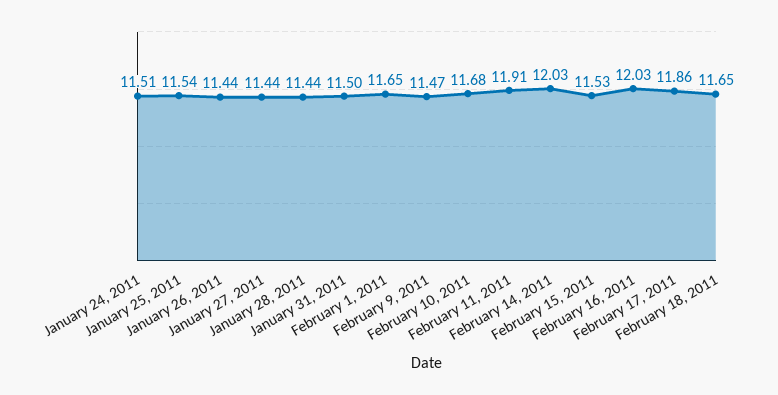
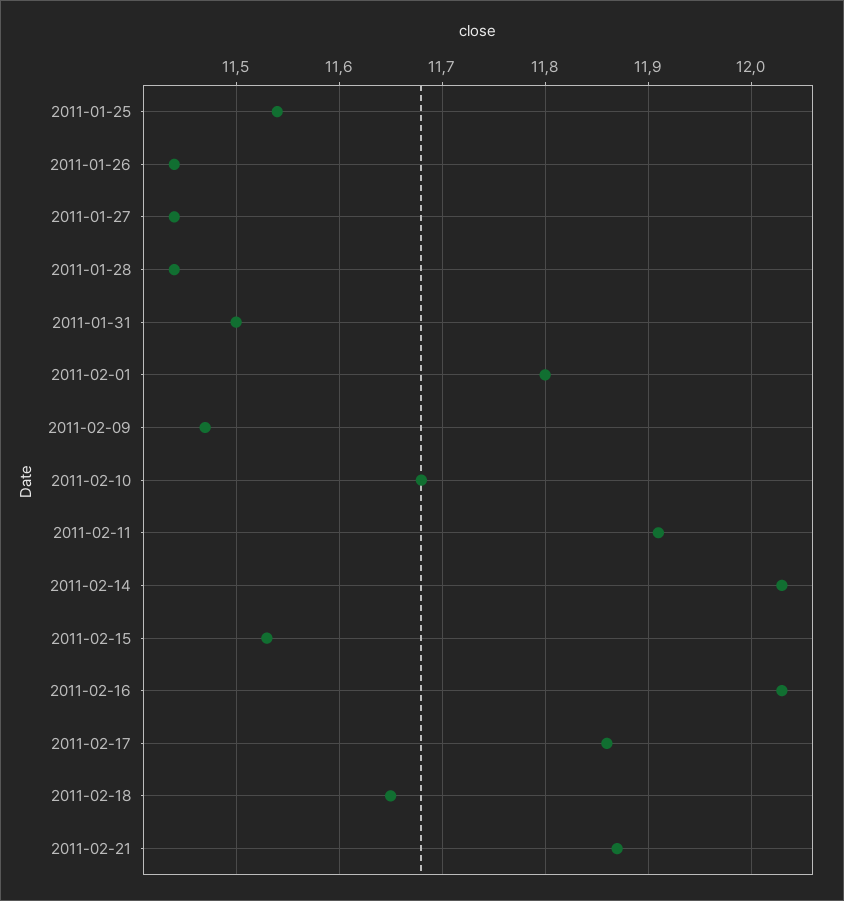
January 24, 2011: 11.51 -> none
February 1, 2011: 11.65 -> 11.8
2011-02-21: none -> 11.87

